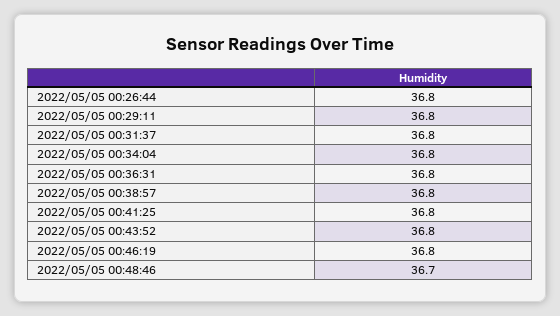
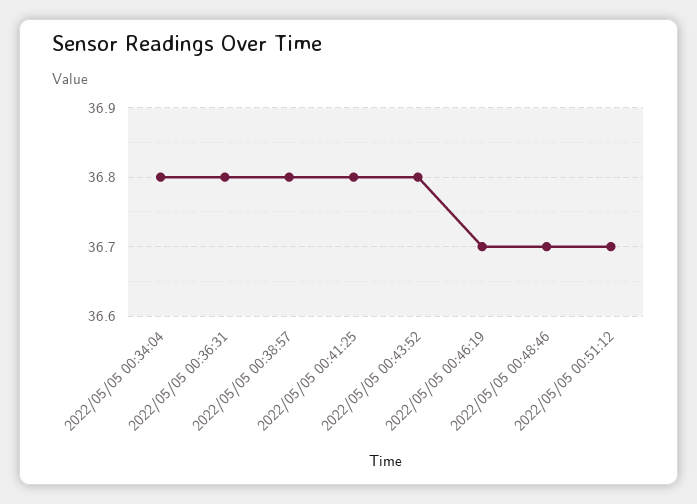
2022/05/05 00:26:44: 36.8 -> none
2022/05/05 00:29:11: 36.8 -> none
2022/05/05 00:31:37: 36.8 -> none
2022/05/05 00:46:19: 36.8 -> 36.7
2022/05/05 00:51:12: none -> 36.7

